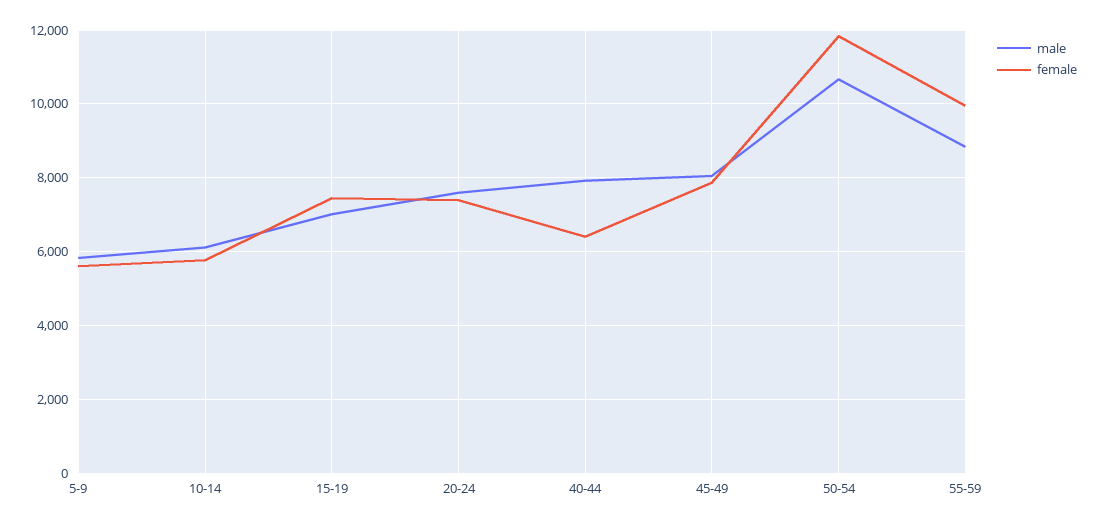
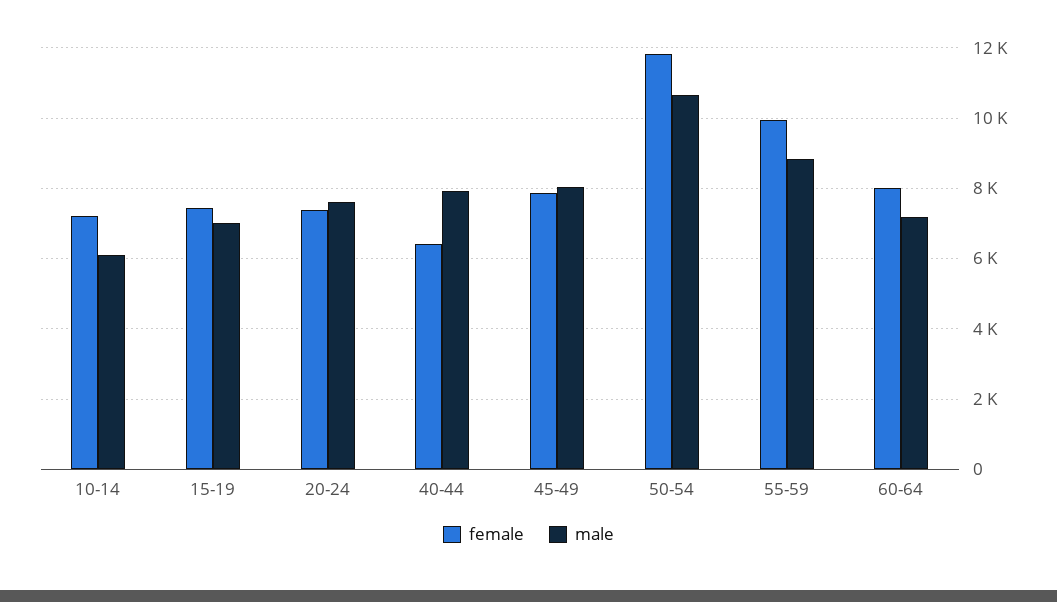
male, 5-9: 5800 -> none
female, 5-9: 5600 -> none
female, 10-14: 5800 -> 7200
female, 60-64: none -> 8000
male, 60-64: none -> 7200

